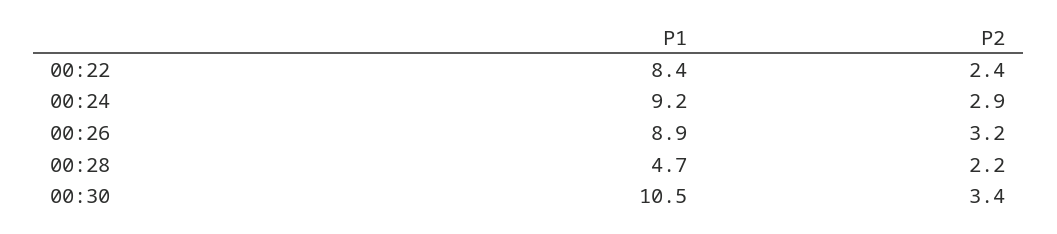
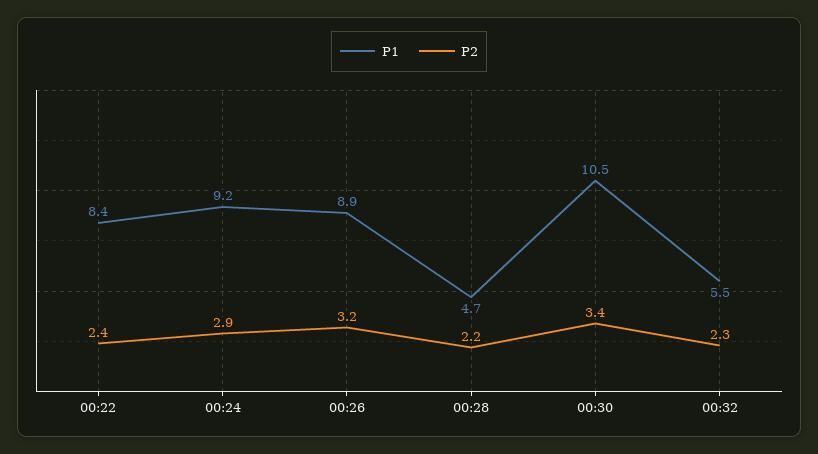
P1, 00:32: none -> 5.5
P2, 00:32: none -> 2.3

